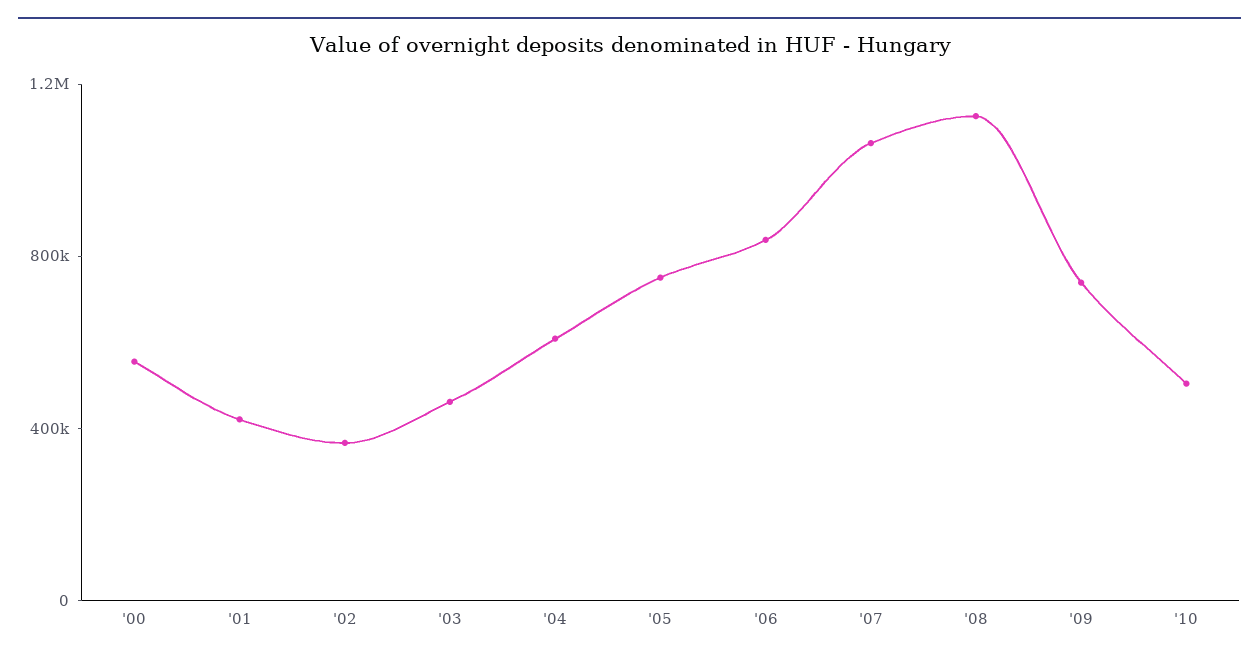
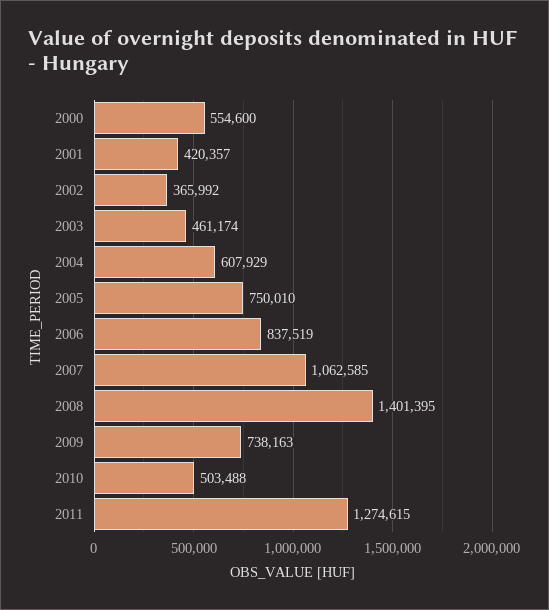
'08: 1100000 -> 1401395
2011: none -> 1274615

